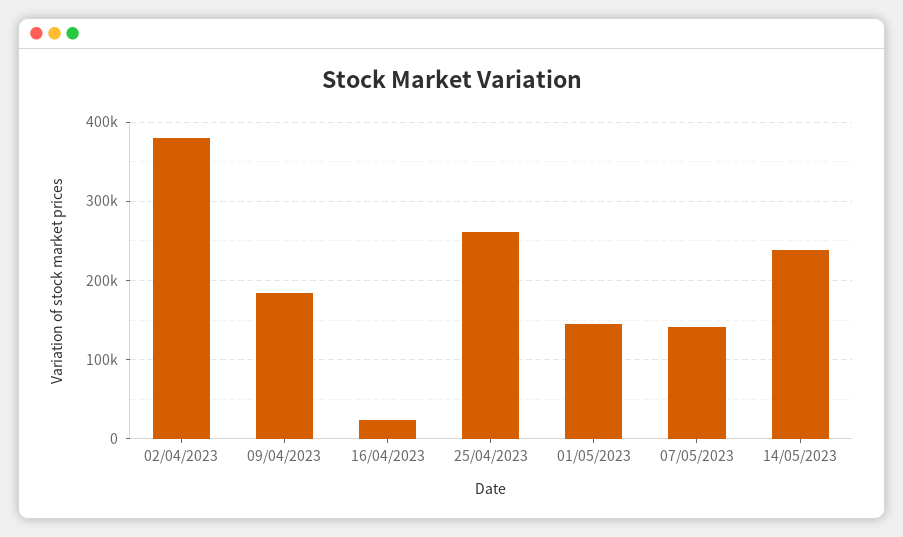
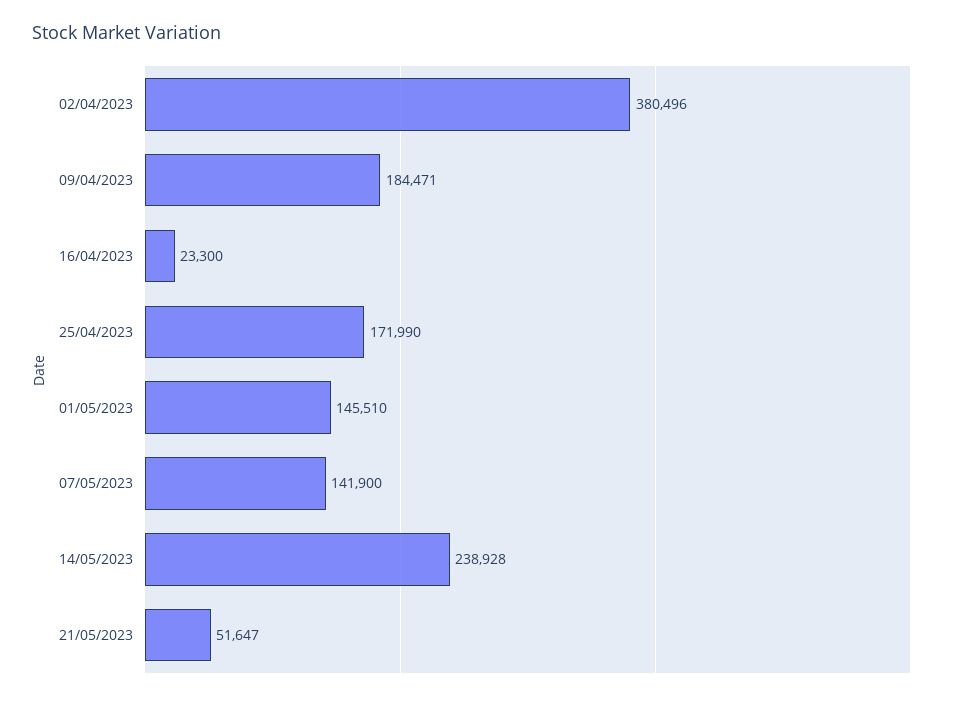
25/04/2023: 260000 -> 171990
21/05/2023: none -> 51647

